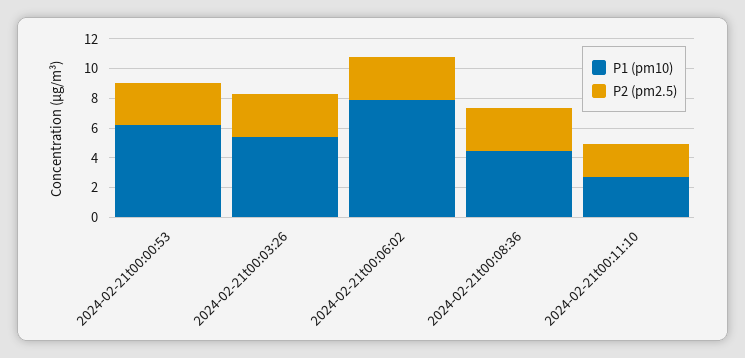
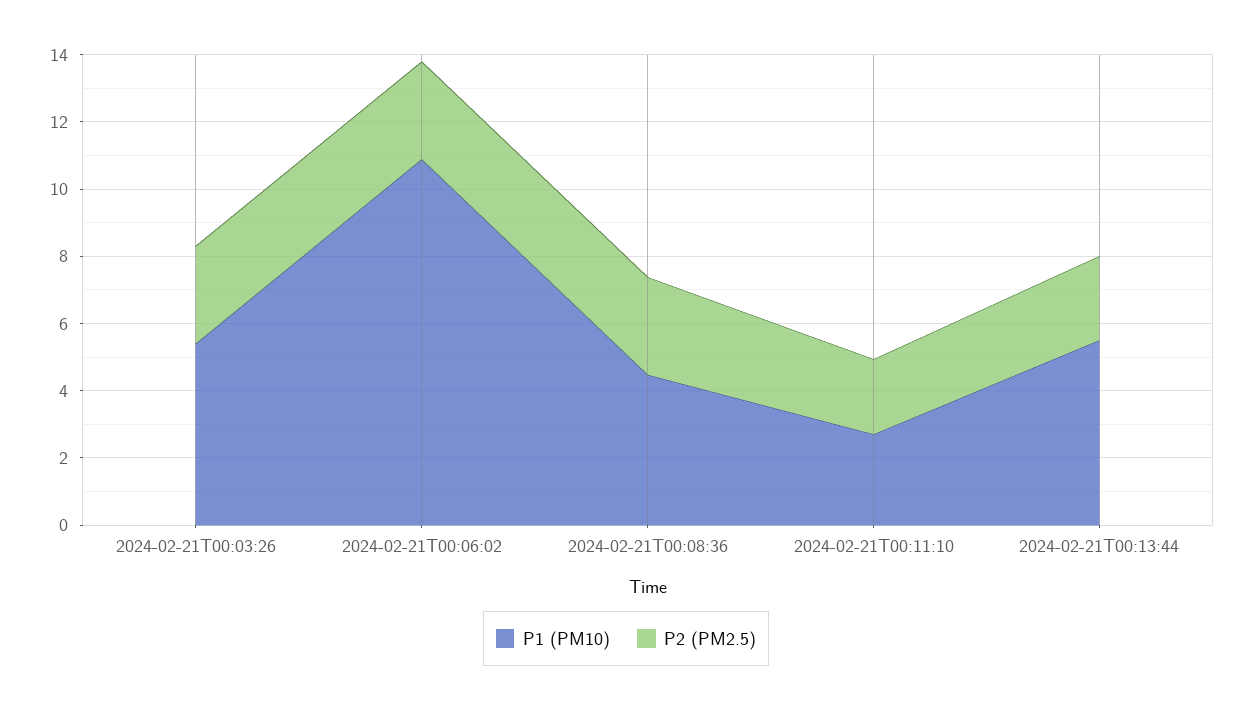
P1 (pm10), 2024-02-21t00:00:53: 6 -> none
P2 (pm2.5), 2024-02-21t00:00:53: 3 -> none
P1 (pm10), 2024-02-21t00:06:02: 8 -> 11
P1 (pm10), 2024-02-21T00:13:44: none -> 5.5
P2 (pm2.5), 2024-02-21T00:13:44: none -> 2.5

